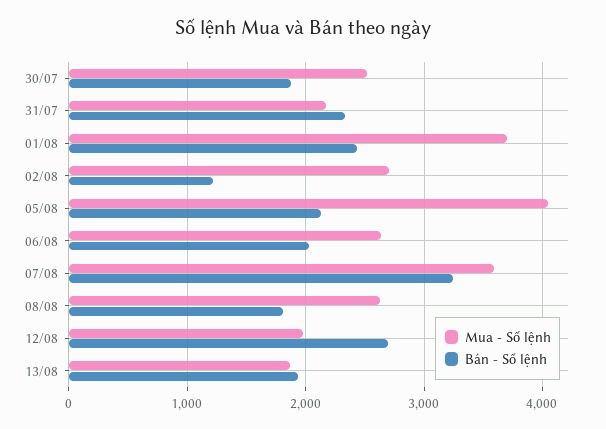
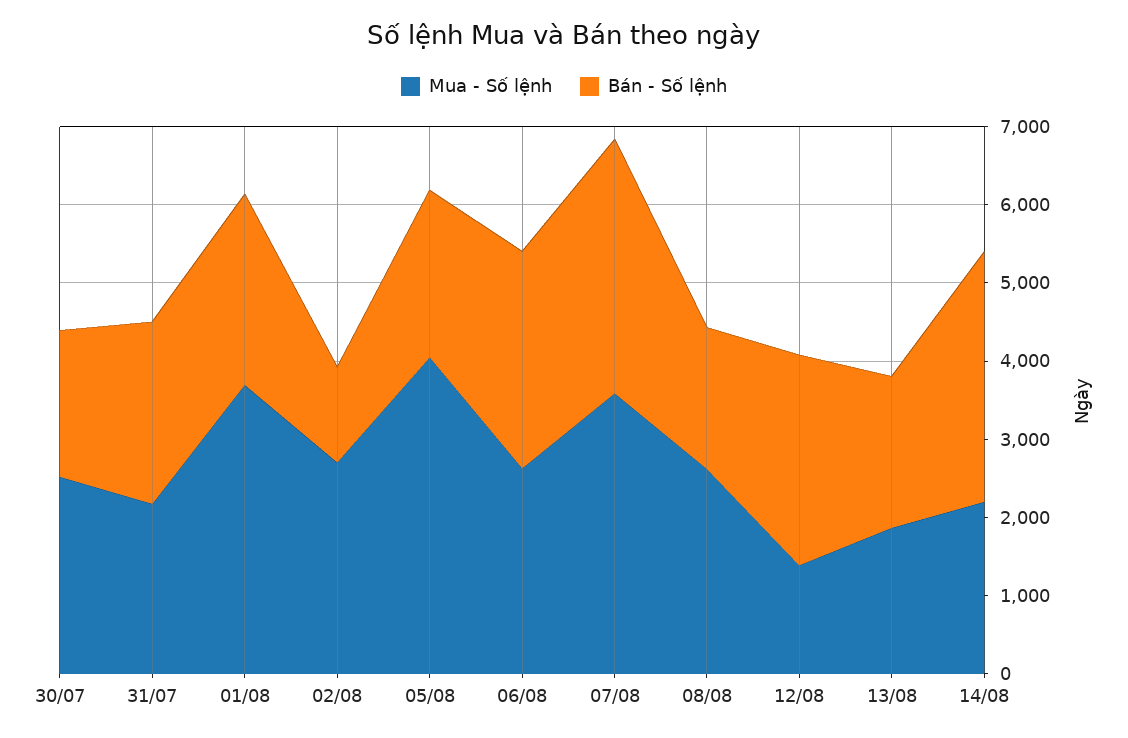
Bán - Số lệnh, 06/08: 2000 -> 2800
Mua - Số lệnh, 12/08: 2000 -> 1400
Mua - Số lệnh, 14/08: none -> 2200
Bán - Số lệnh, 14/08: none -> 3200

